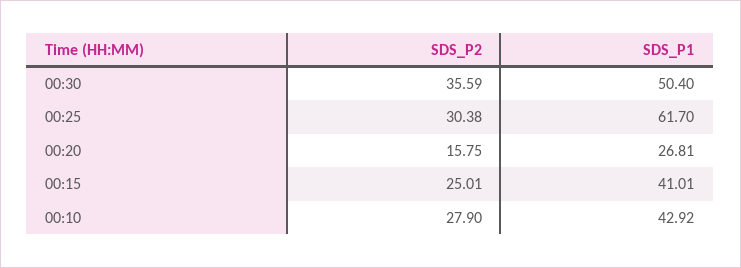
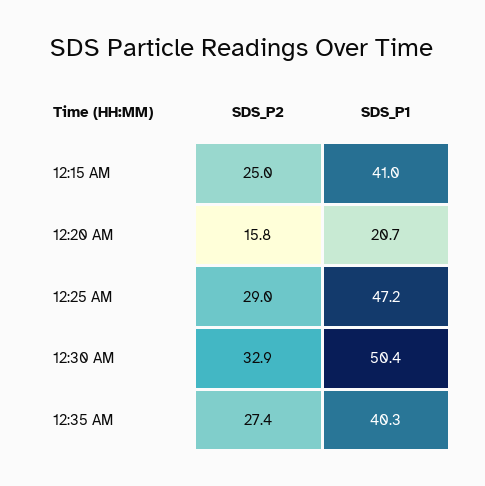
SDS_P2, 00:30: 35.59 -> 32.9
SDS_P2, 00:25: 30.38 -> 29
SDS_P1, 00:25: 61.7 -> 47.2
SDS_P1, 00:20: 26.81 -> 20.7
SDS_P2, 00:10: 27.9 -> none
SDS_P1, 00:10: 42.92 -> none
SDS_P2, 12:35 AM: none -> 27.4
SDS_P1, 12:35 AM: none -> 40.3

